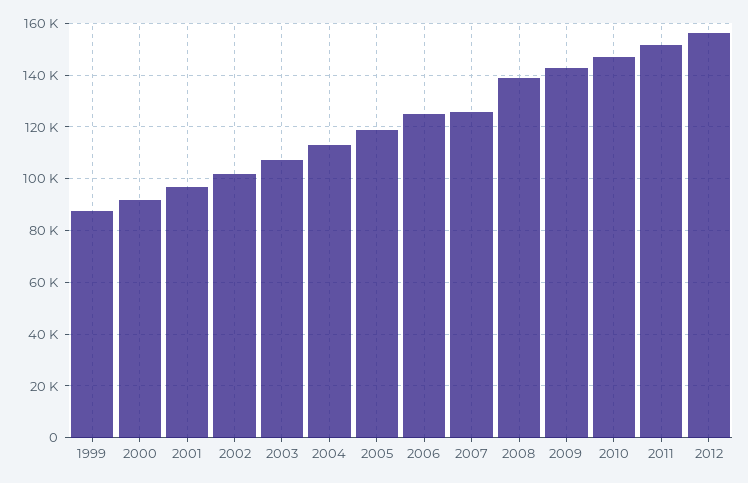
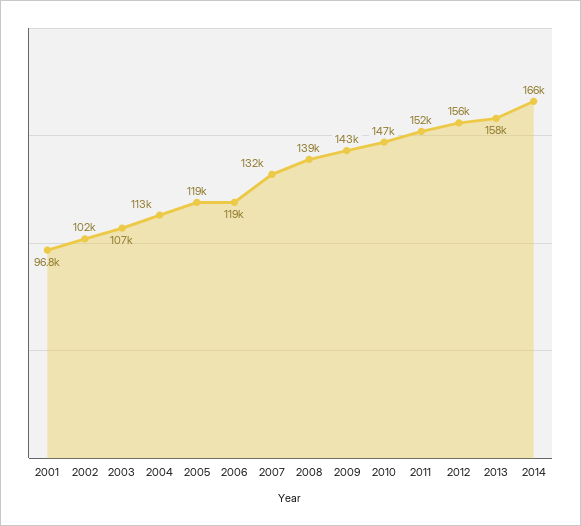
1999: 87500 -> none
2000: 92500 -> none
2006: 125000 -> 119000
2007: 125000 -> 132000
2013: none -> 158000
2014: none -> 166000

